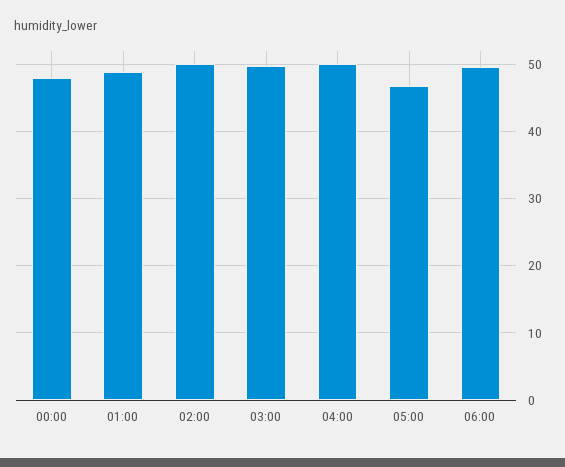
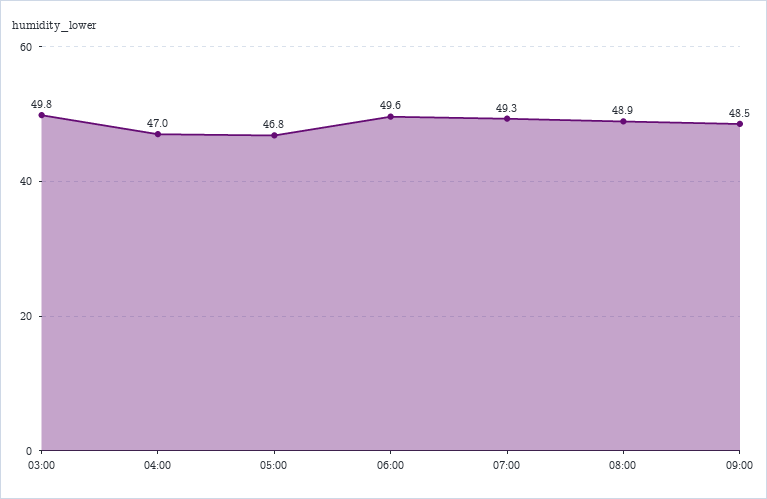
00:00: 48 -> none
01:00: 49 -> none
02:00: 50 -> none
04:00: 50 -> 47
07:00: none -> 49.3
08:00: none -> 48.9
09:00: none -> 48.5

